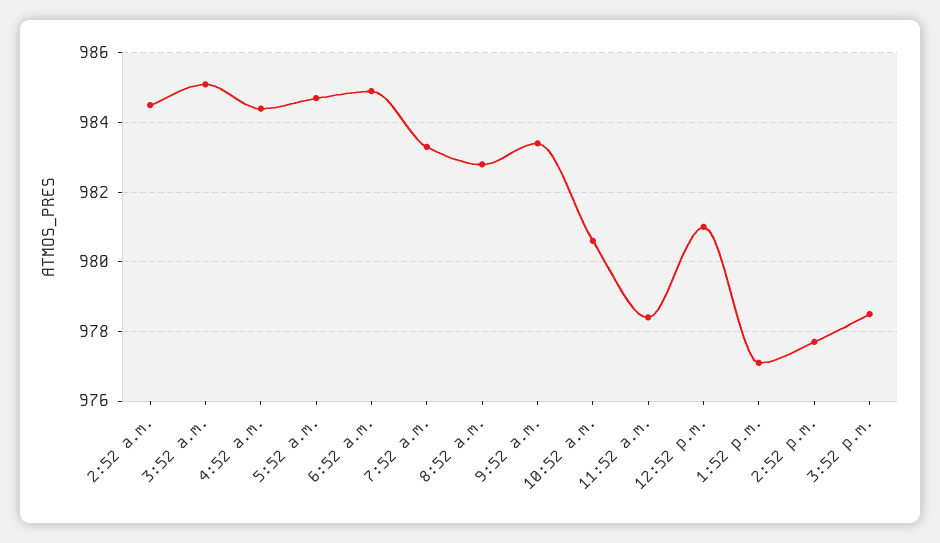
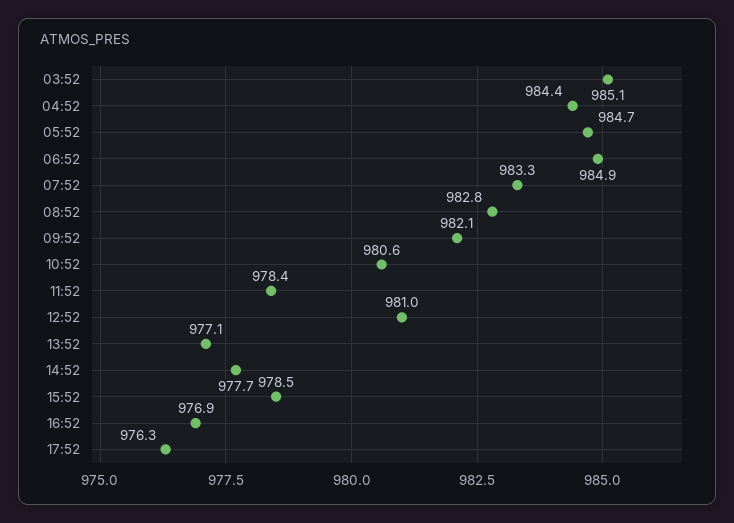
2:52 a.m.: 984.5 -> none
9:52 a.m.: 983.5 -> 982.1
16:52: none -> 976.9
17:52: none -> 976.3

